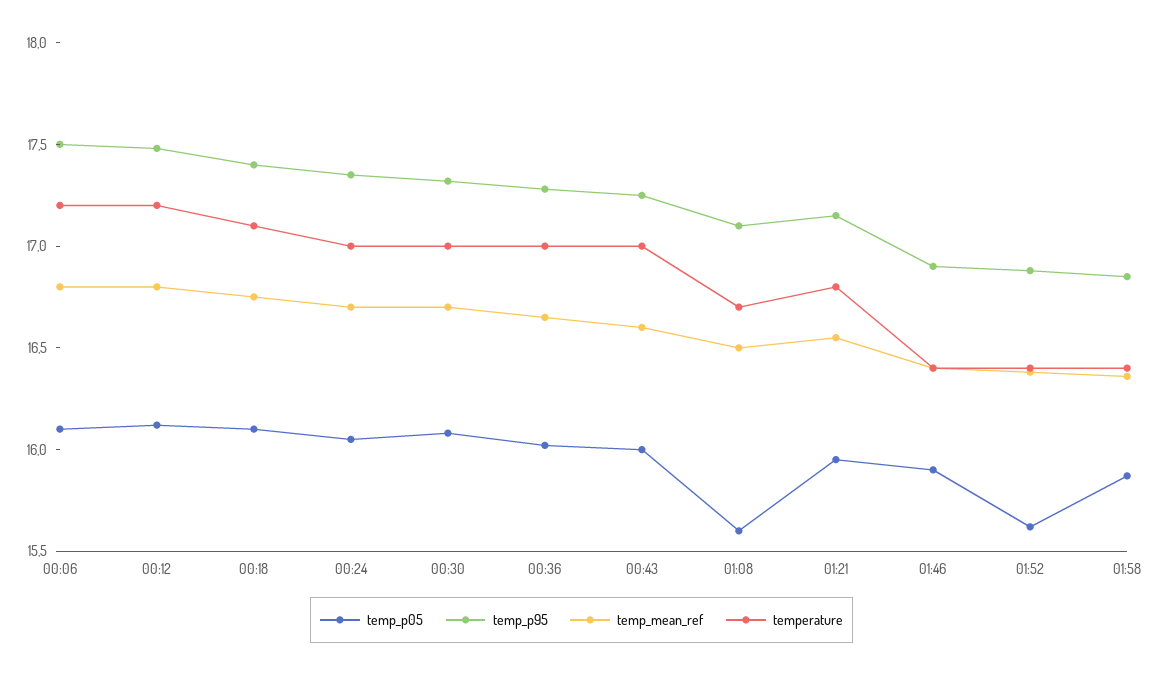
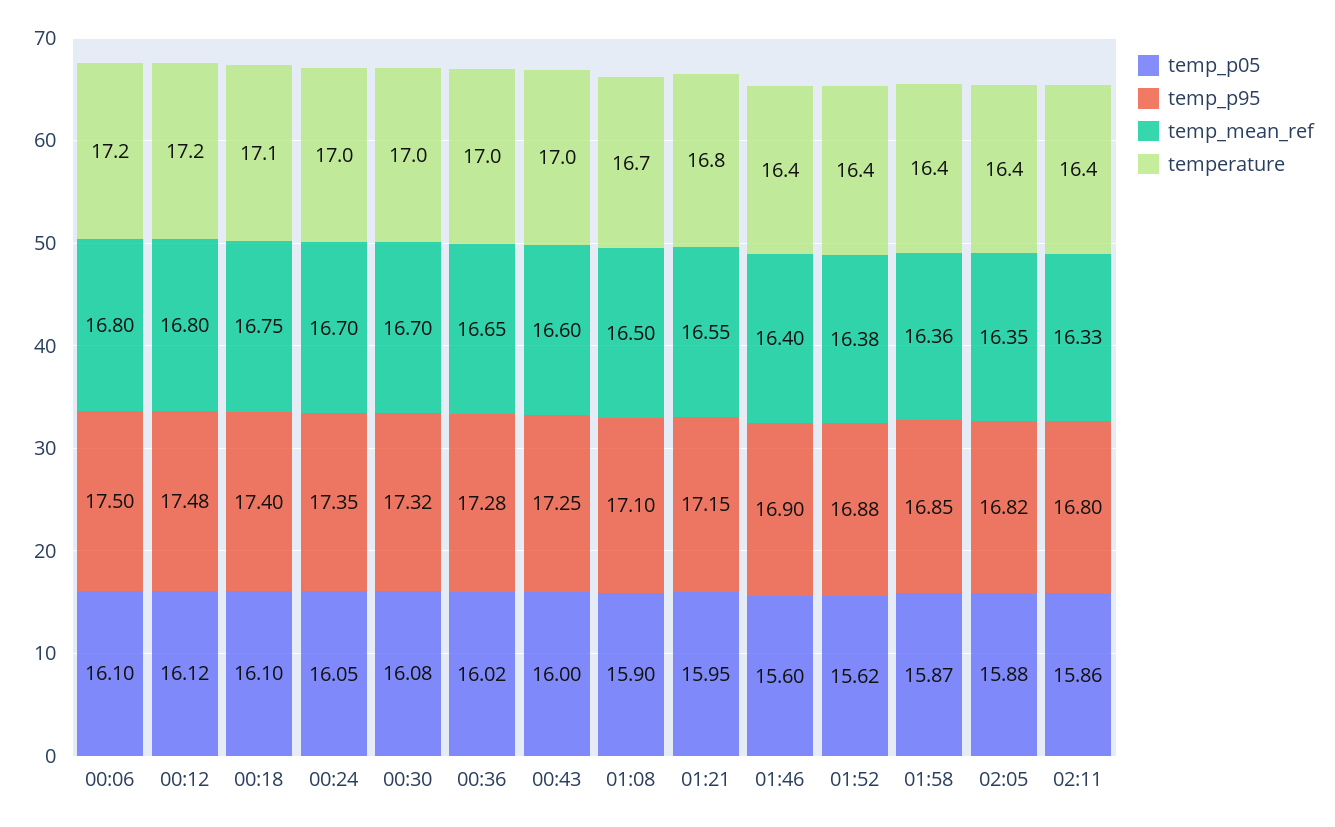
temp_p05, 01:08: 15.6 -> 15.9
temp_p05, 01:46: 15.9 -> 15.6
temp_p05, 02:05: none -> 15.88
temp_p95, 02:05: none -> 16.82
temp_mean_ref, 02:05: none -> 16.35
temperature, 02:05: none -> 16.4
temp_p05, 02:11: none -> 15.86
temp_p95, 02:11: none -> 16.8
temp_mean_ref, 02:11: none -> 16.33
temperature, 02:11: none -> 16.4

